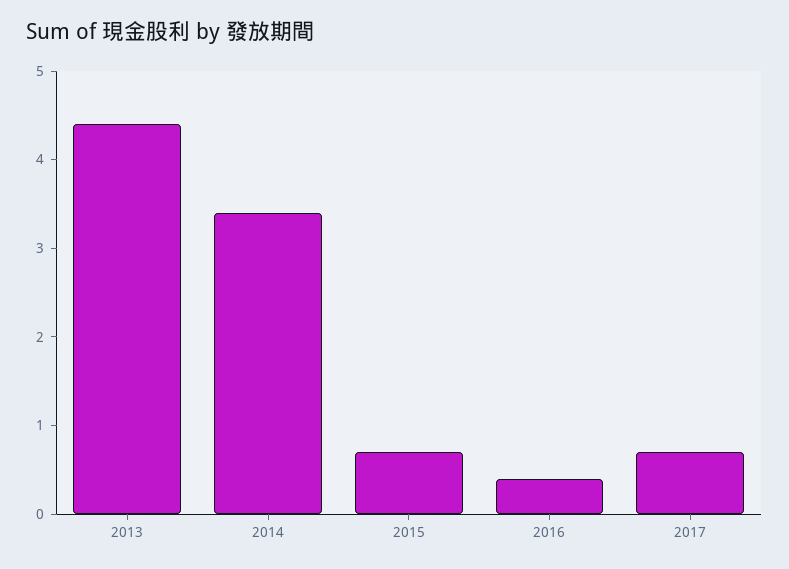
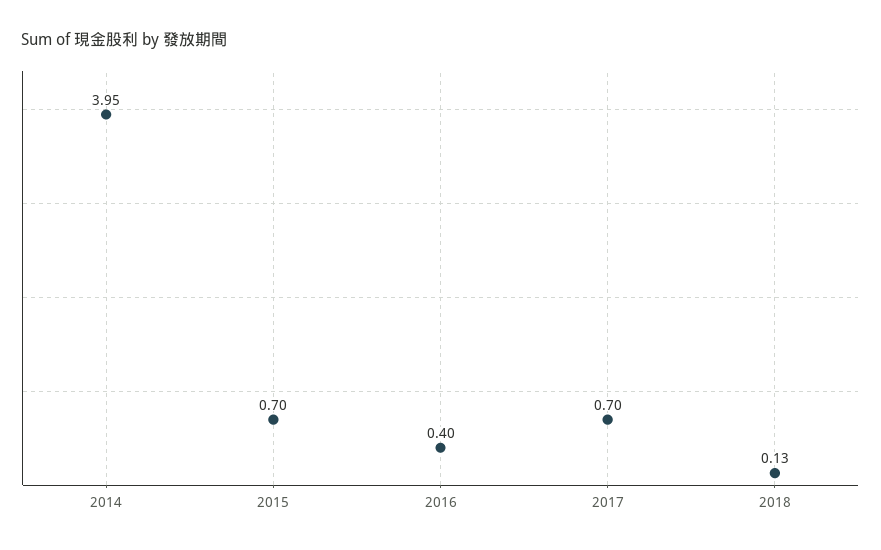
2013: 4.4 -> none
2014: 3.4 -> 3.95
2018: none -> 0.13

